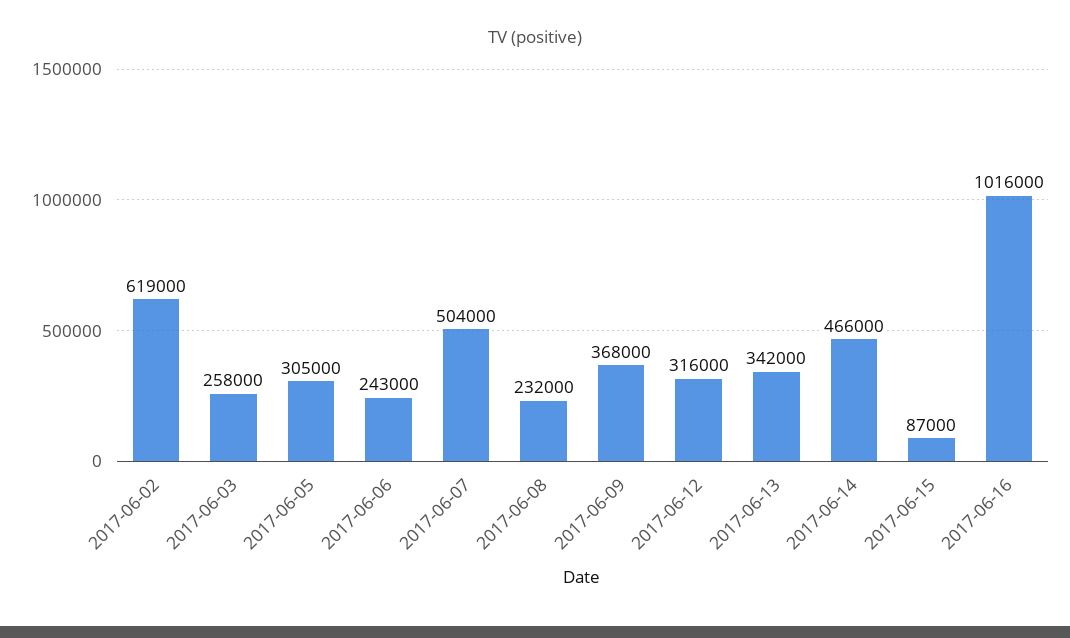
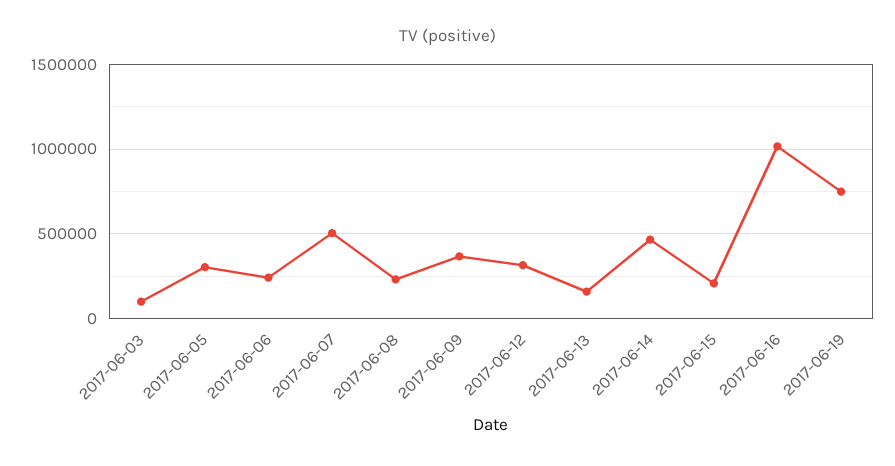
2017-06-02: 619000 -> none
2017-06-03: 258000 -> 100000
2017-06-13: 342000 -> 150000
2017-06-15: 87000 -> 200000
2017-06-19: none -> 750000

